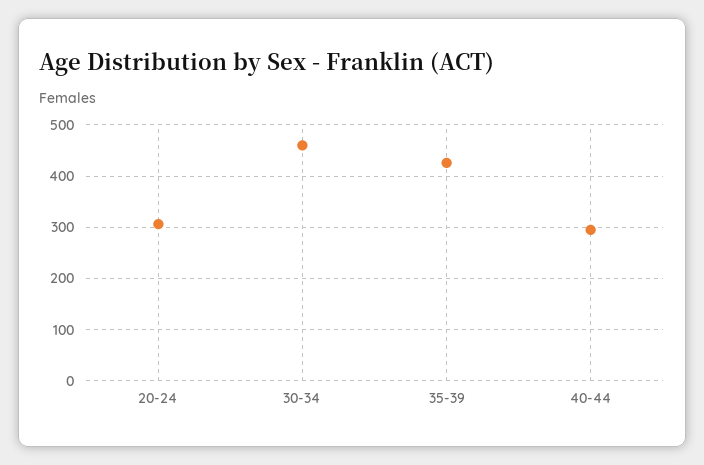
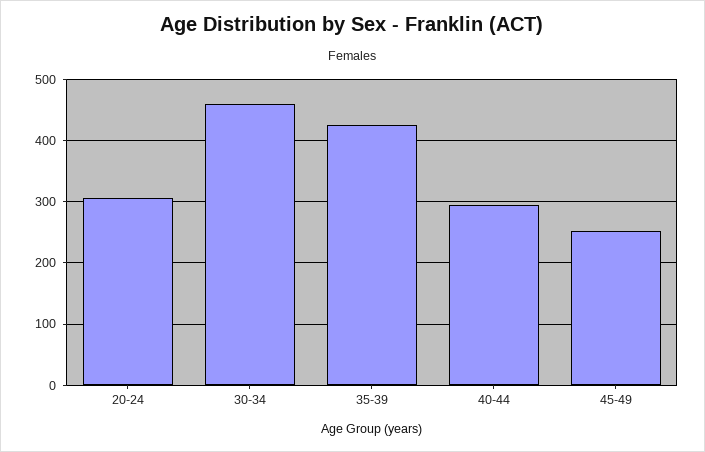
45-49: none -> 250

